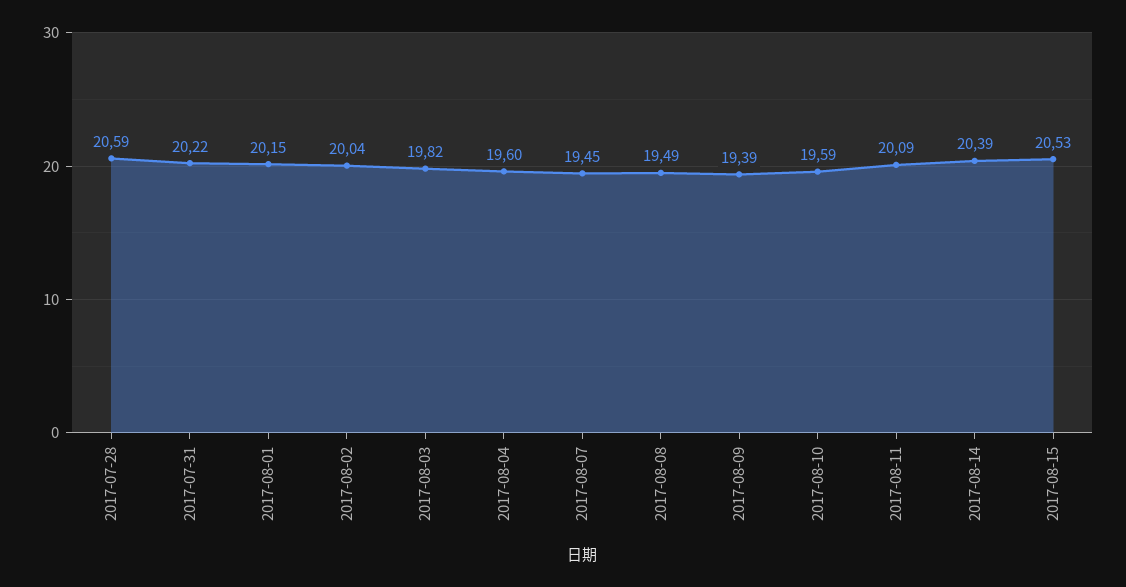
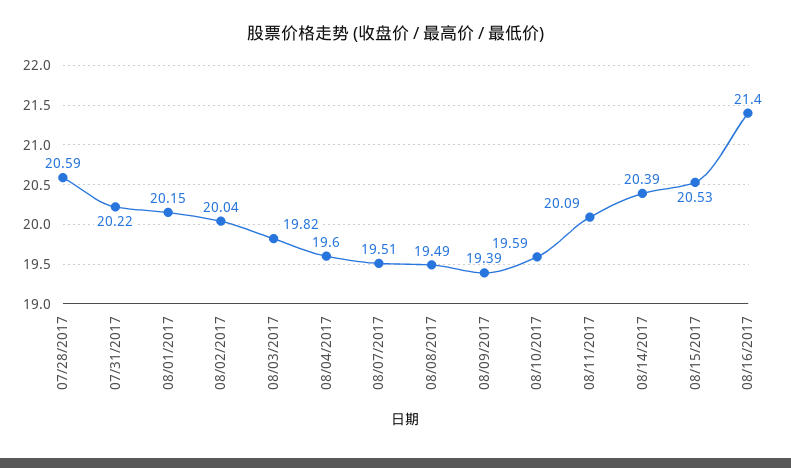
2017-08-07: 19.45 -> 19.51
08/16/2017: none -> 21.4

